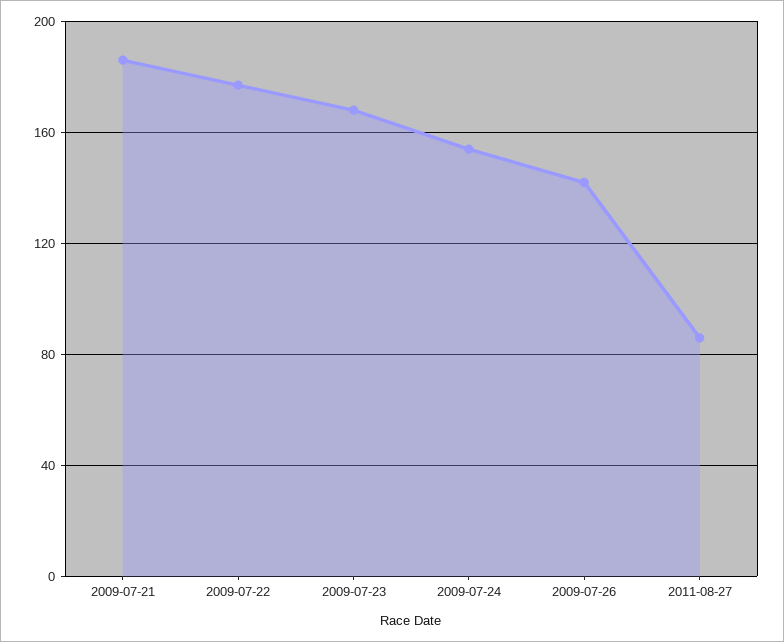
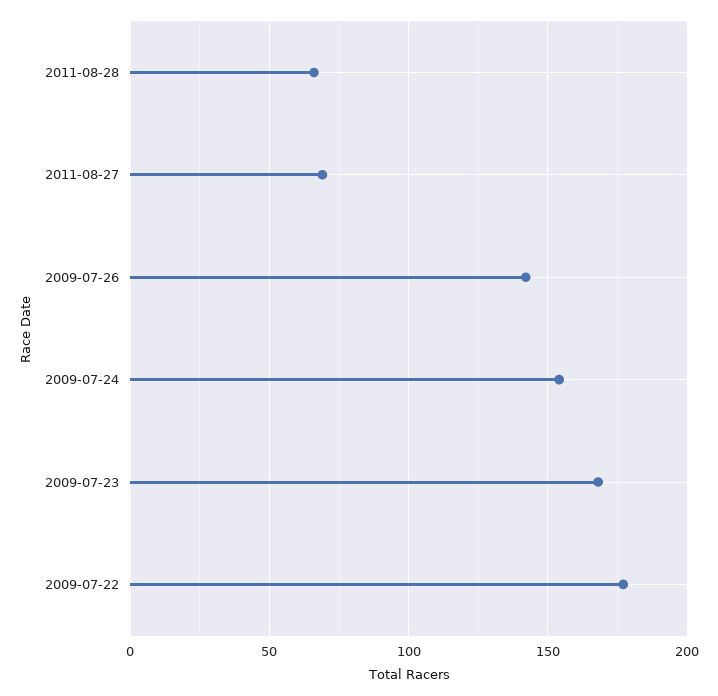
2009-07-21: 185 -> none
2011-08-27: 85 -> 70
2011-08-28: none -> 65

